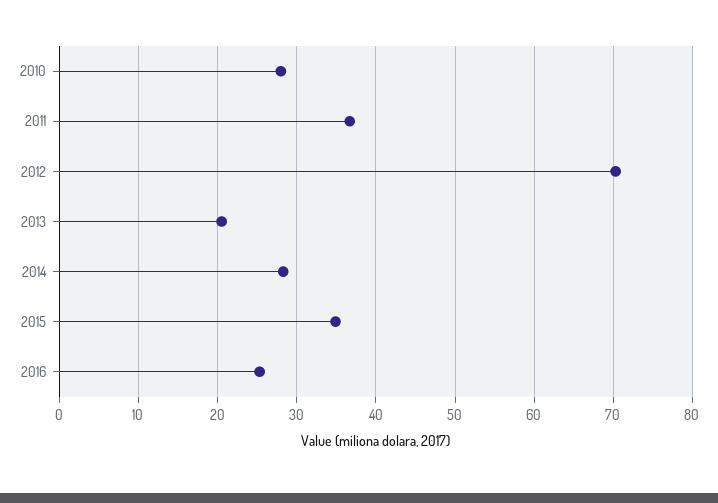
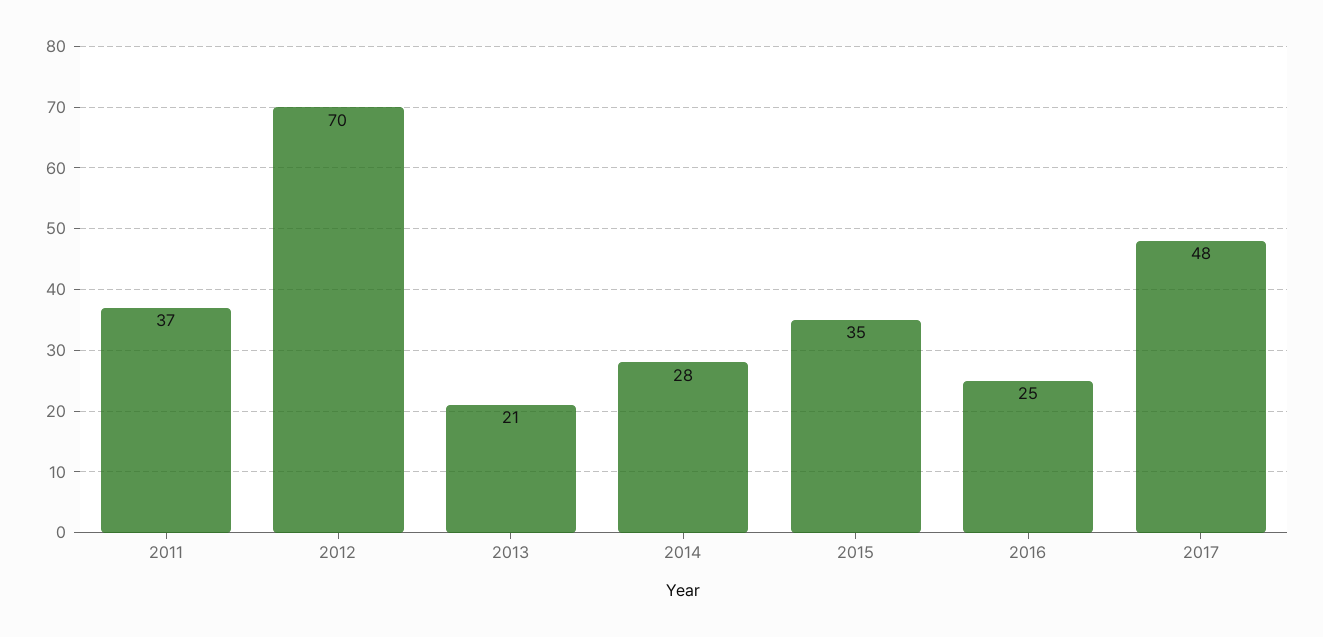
2010: 28 -> none
2017: none -> 48

